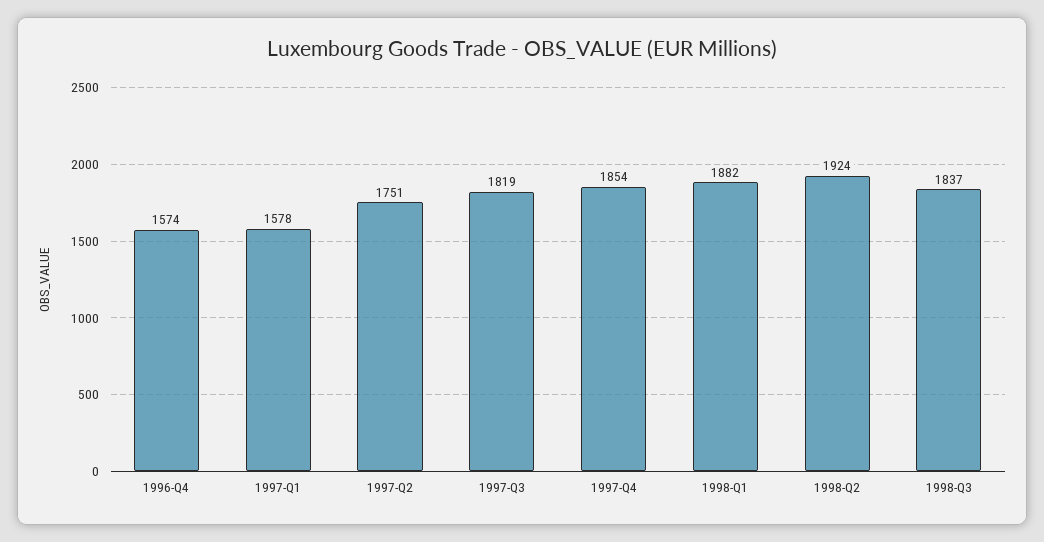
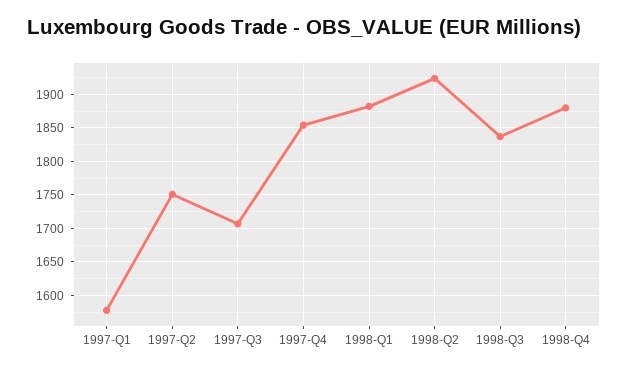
1996-Q4: 1574 -> none
1997-Q3: 1819 -> 1710
1998-Q4: none -> 1880

